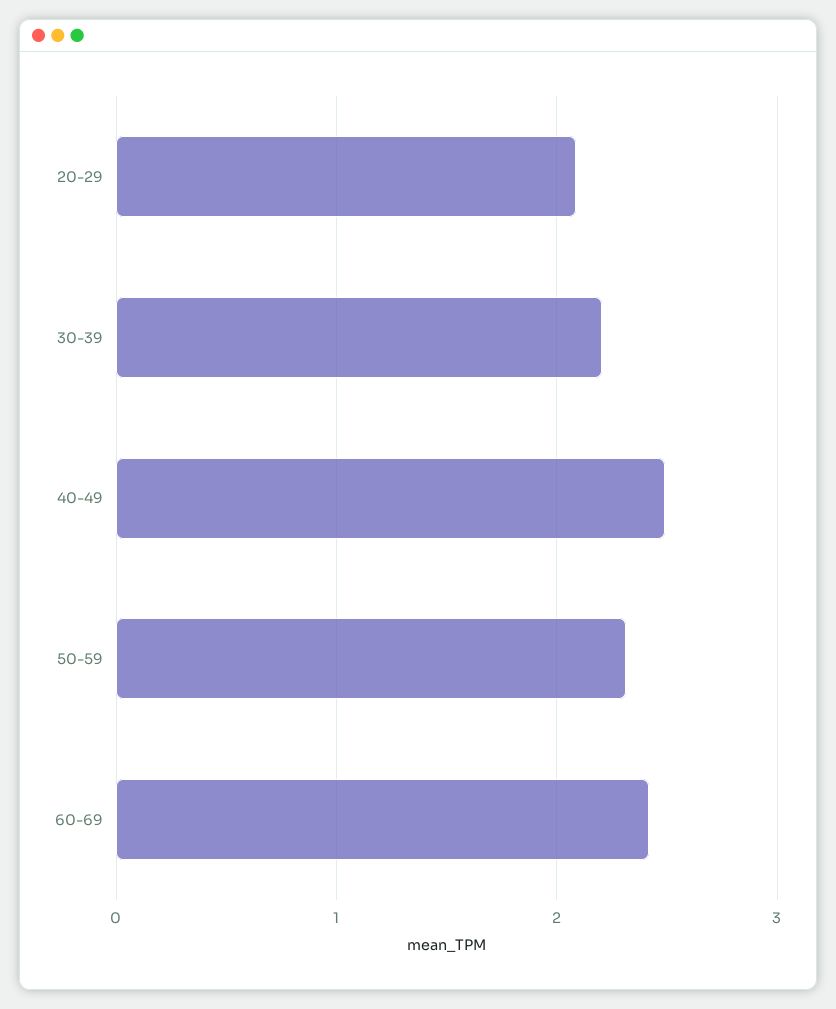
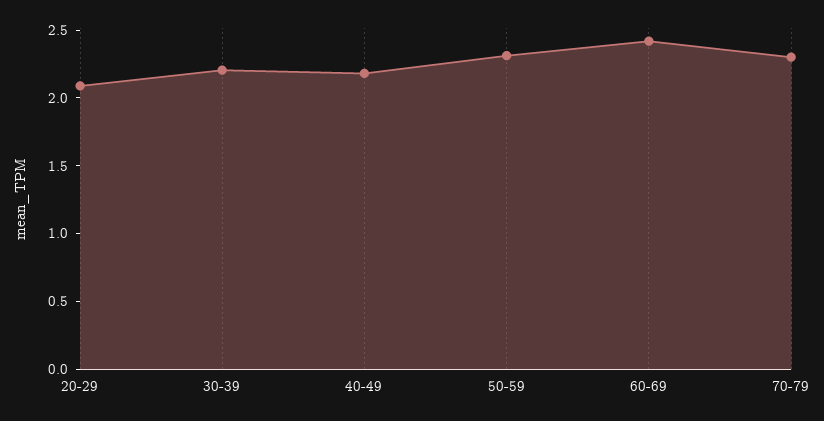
40-49: 2.5 -> 2.2
70-79: none -> 2.3

